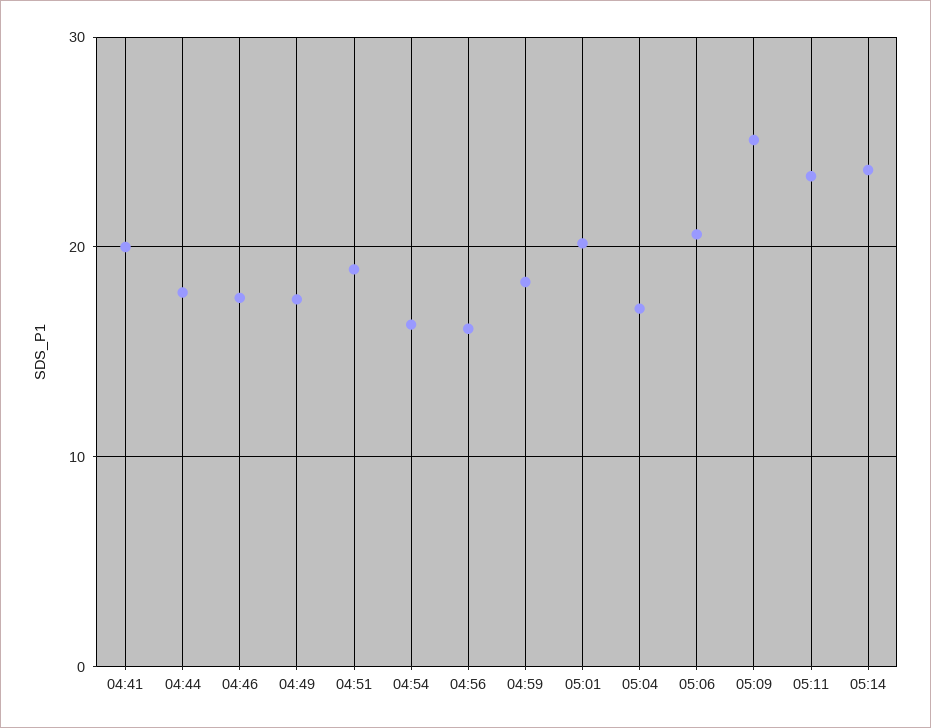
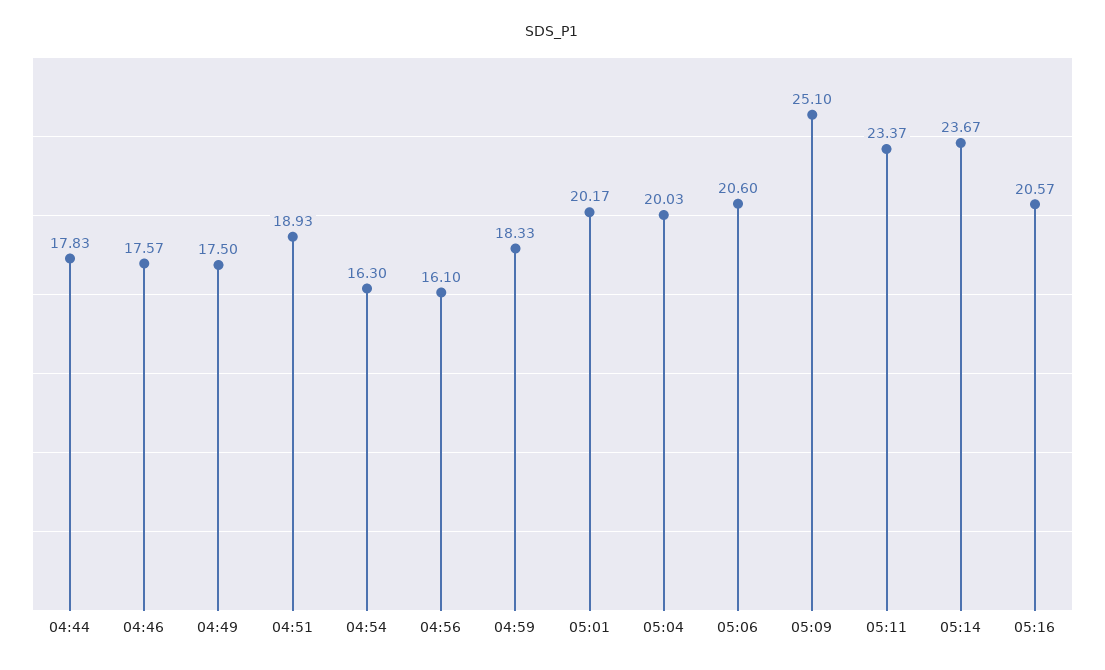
04:41: 20 -> none
05:04: 17 -> 20.03
05:16: none -> 20.57

